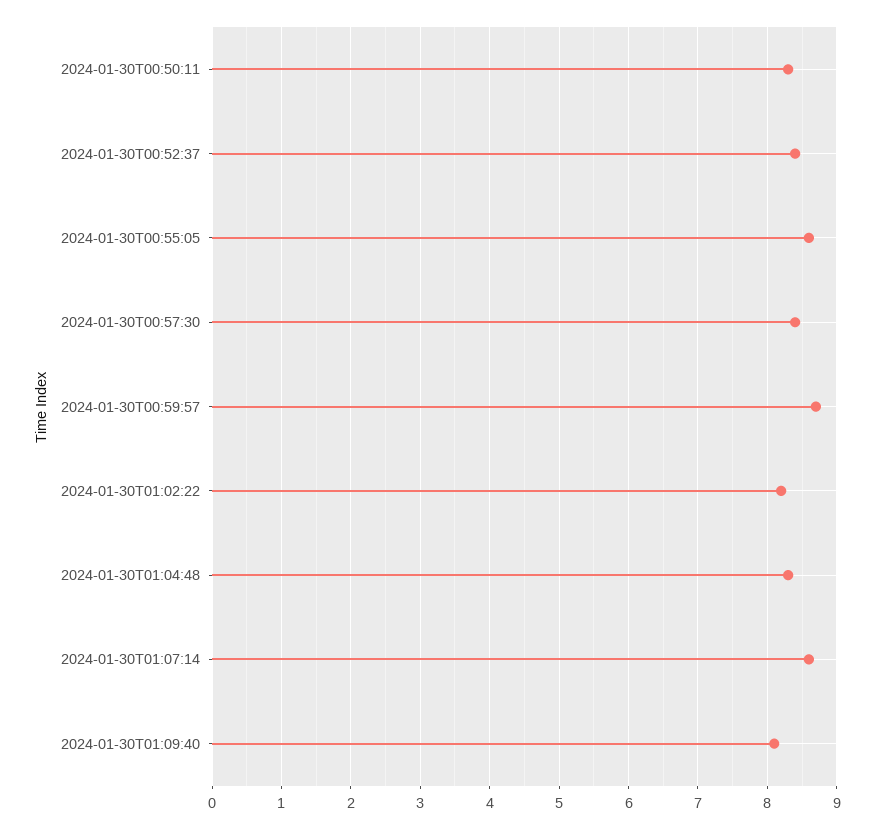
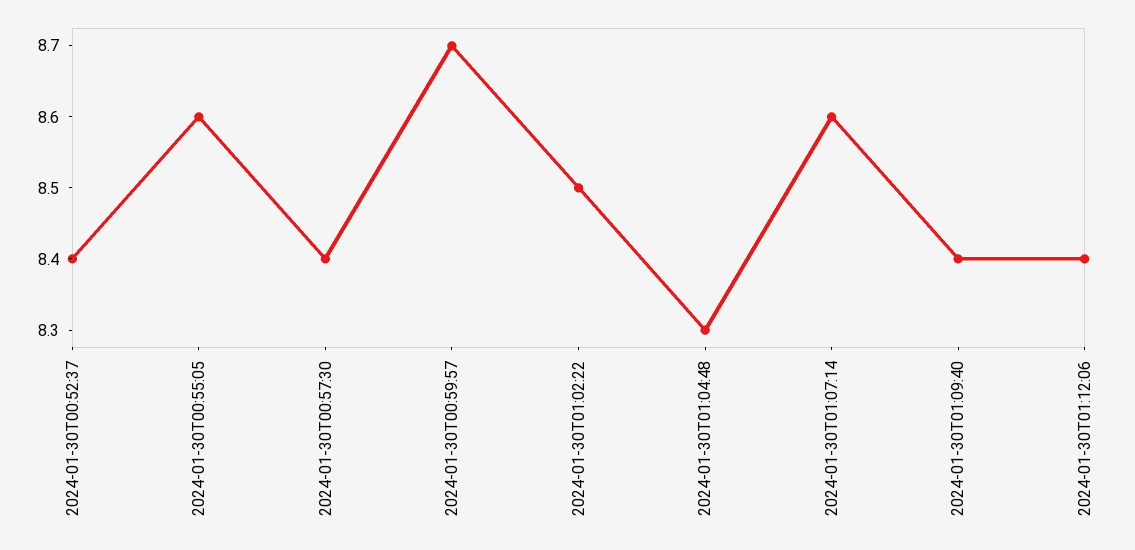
2024-01-30T00:50:11: 8.3 -> none
2024-01-30T01:02:22: 8.2 -> 8.5
2024-01-30T01:09:40: 8.1 -> 8.4
2024-01-30T01:12:06: none -> 8.4

